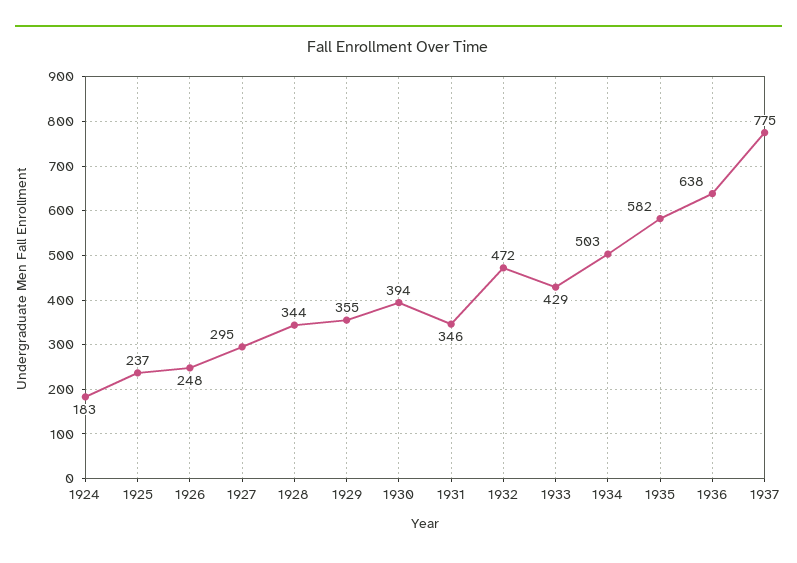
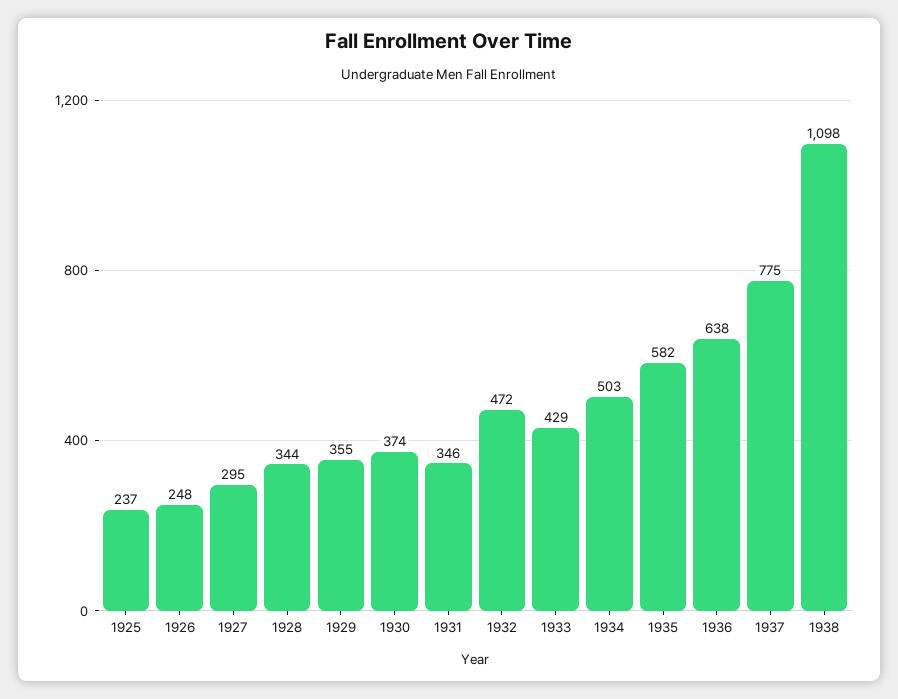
1924: 183 -> none
1930: 394 -> 374
1938: none -> 1098

